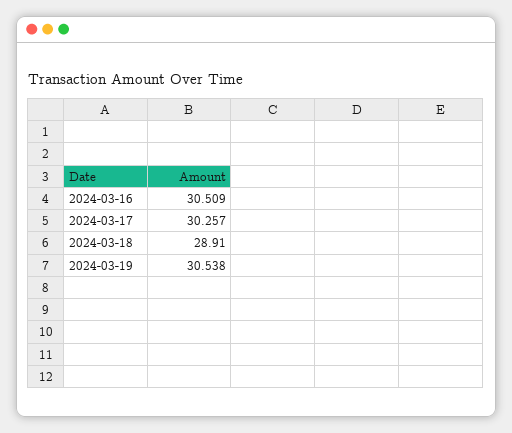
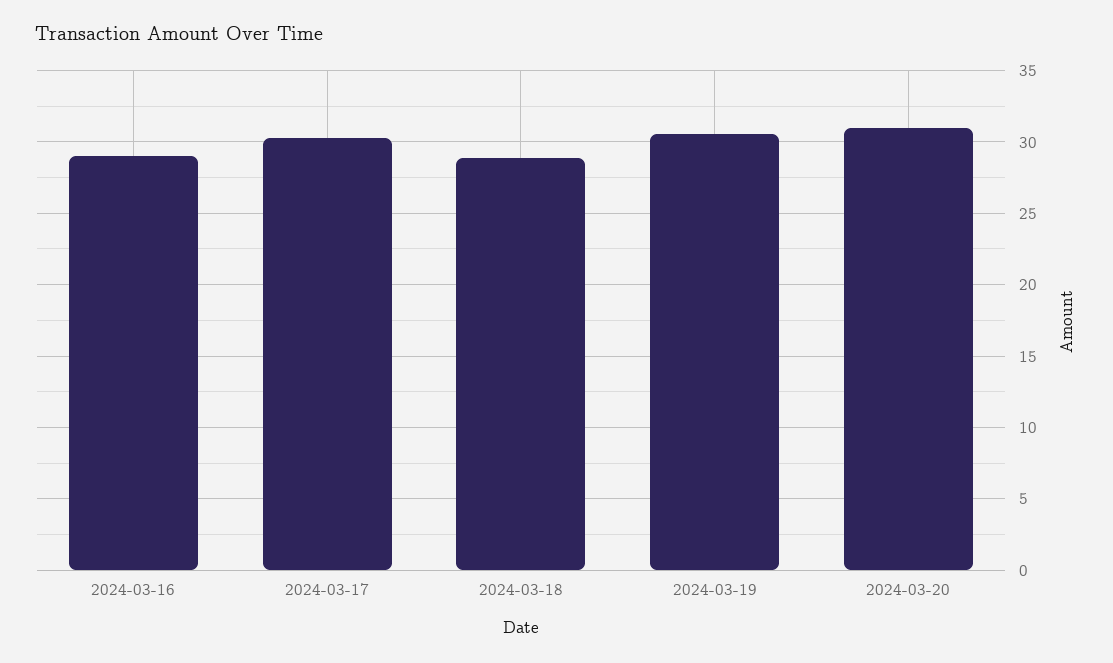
2024-03-16: 30.509 -> 29
2024-03-20: none -> 31

